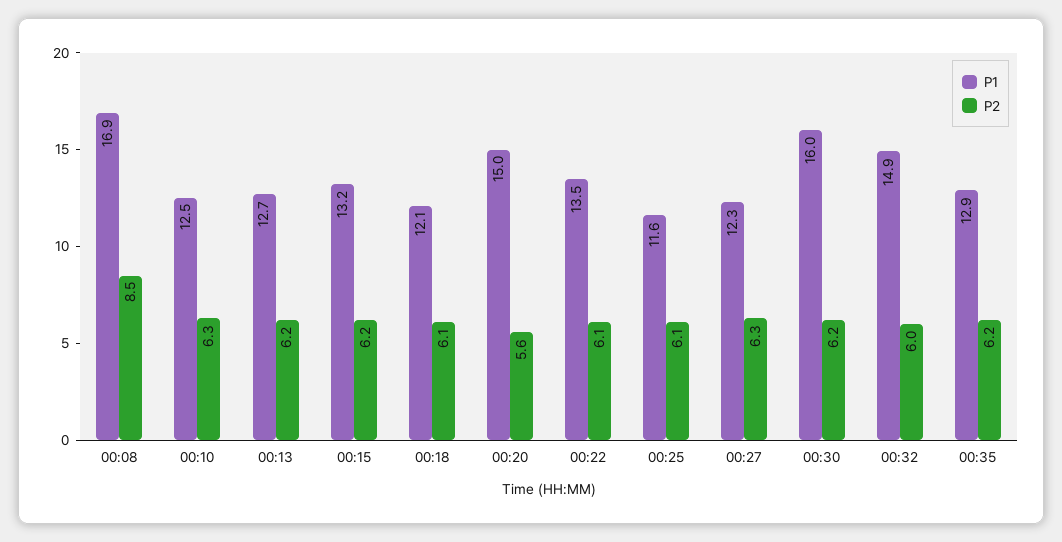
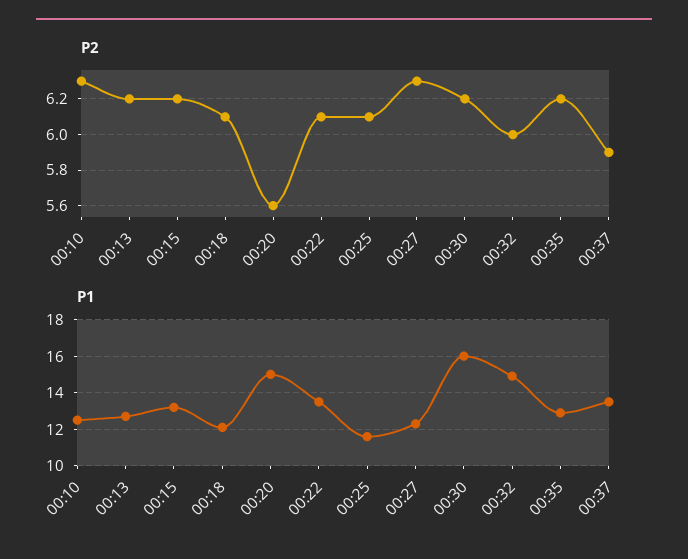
P1, 00:08: 16.9 -> none
P2, 00:08: 8.5 -> none
P2, 00:37: none -> 5.9
P1, 00:37: none -> 13.5

